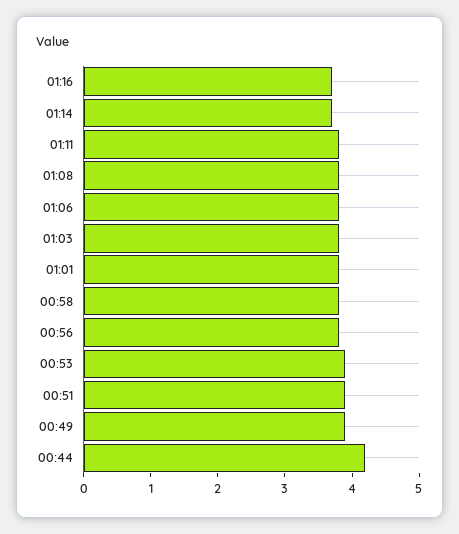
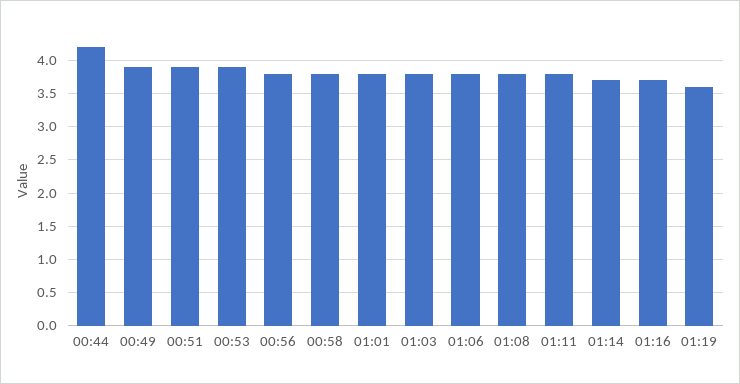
01:19: none -> 3.6

